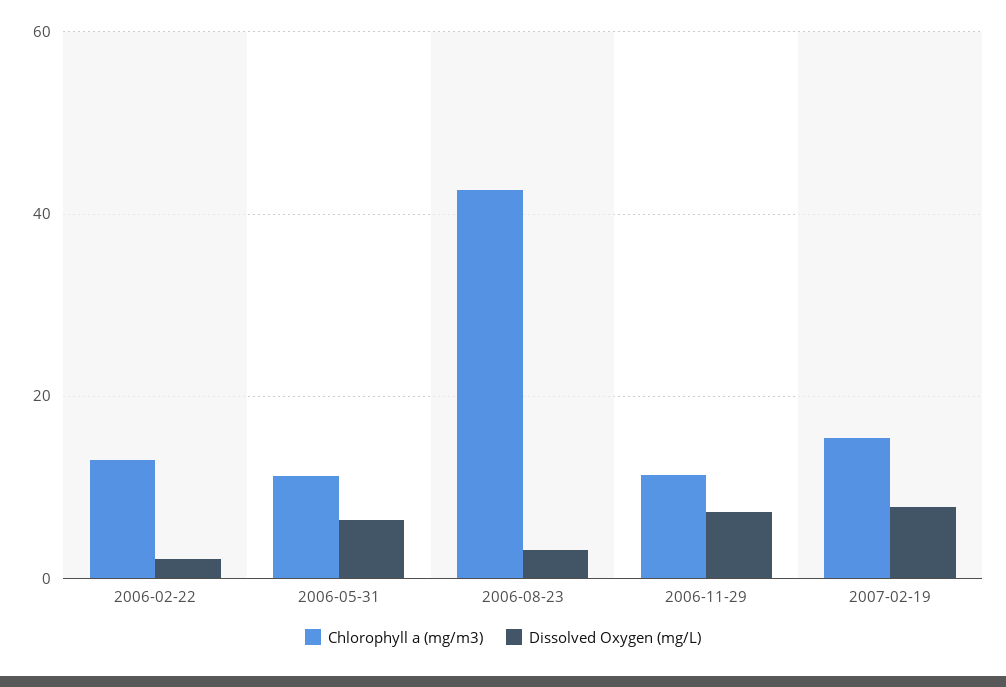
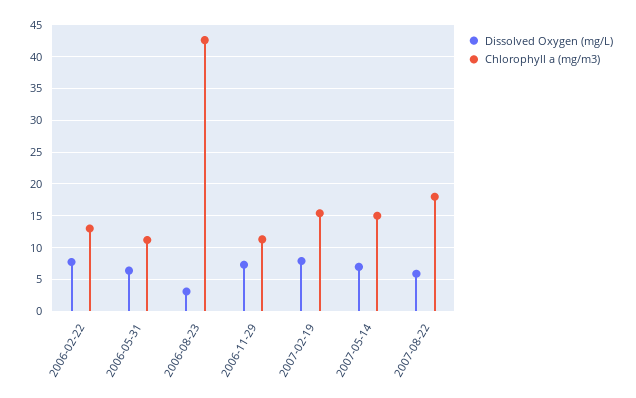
Dissolved Oxygen (mg/L), 2006-02-22: 2 -> 8
Dissolved Oxygen (mg/L), 2007-05-14: none -> 7
Chlorophyll a (mg/m3), 2007-05-14: none -> 15
Dissolved Oxygen (mg/L), 2007-08-22: none -> 6
Chlorophyll a (mg/m3), 2007-08-22: none -> 18

